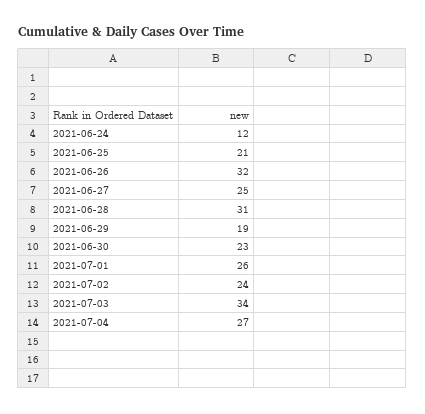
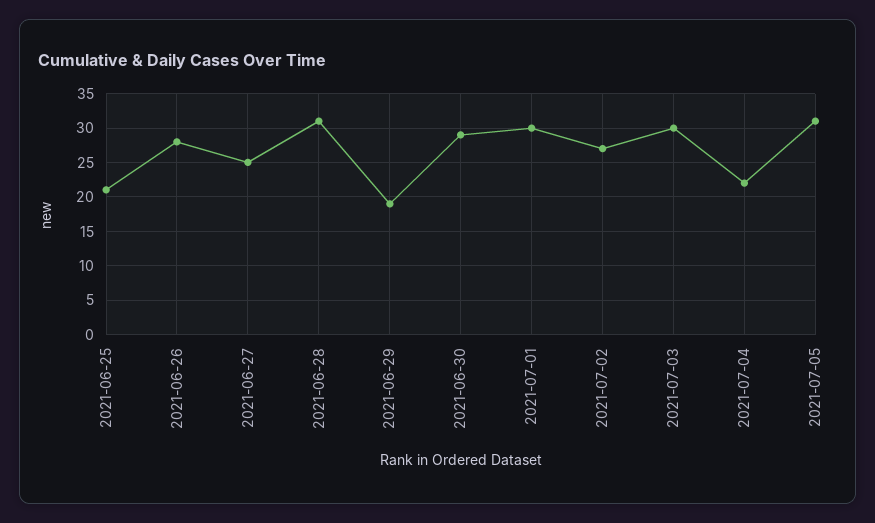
2021-06-24: 12 -> none
2021-06-26: 32 -> 28
2021-06-30: 23 -> 29
2021-07-01: 26 -> 30
2021-07-02: 24 -> 27
2021-07-03: 34 -> 30
2021-07-04: 27 -> 22
2021-07-05: none -> 31

